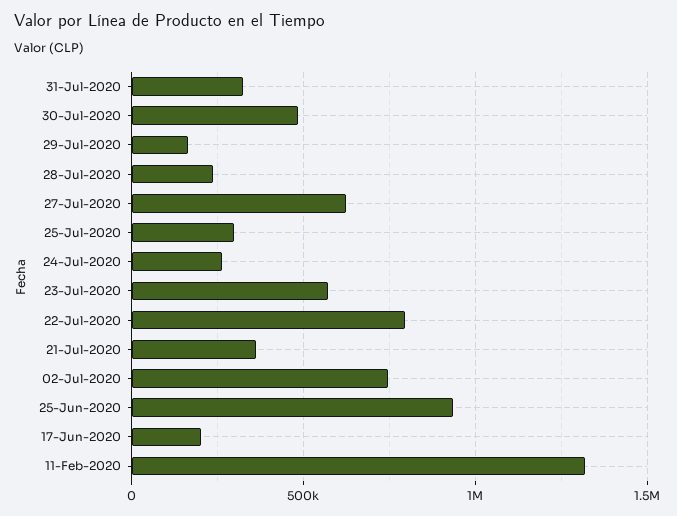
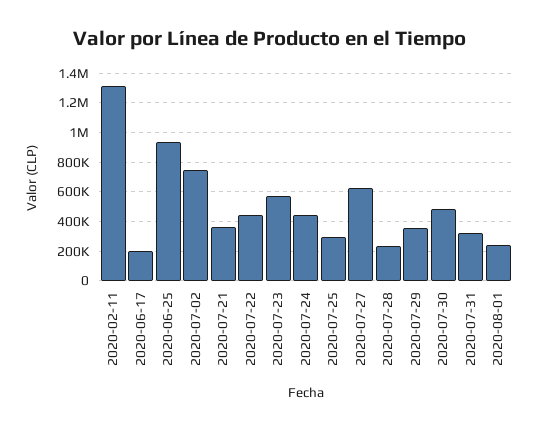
29-Jul-2020: 150000 -> 350000
24-Jul-2020: 250000 -> 450000
22-Jul-2020: 800000 -> 450000
2020-08-01: none -> 250000

